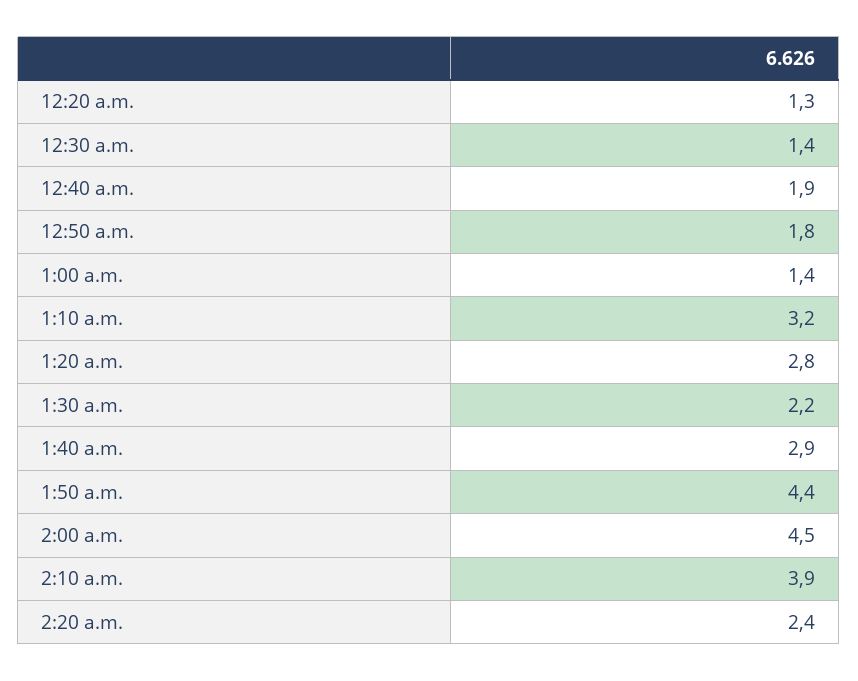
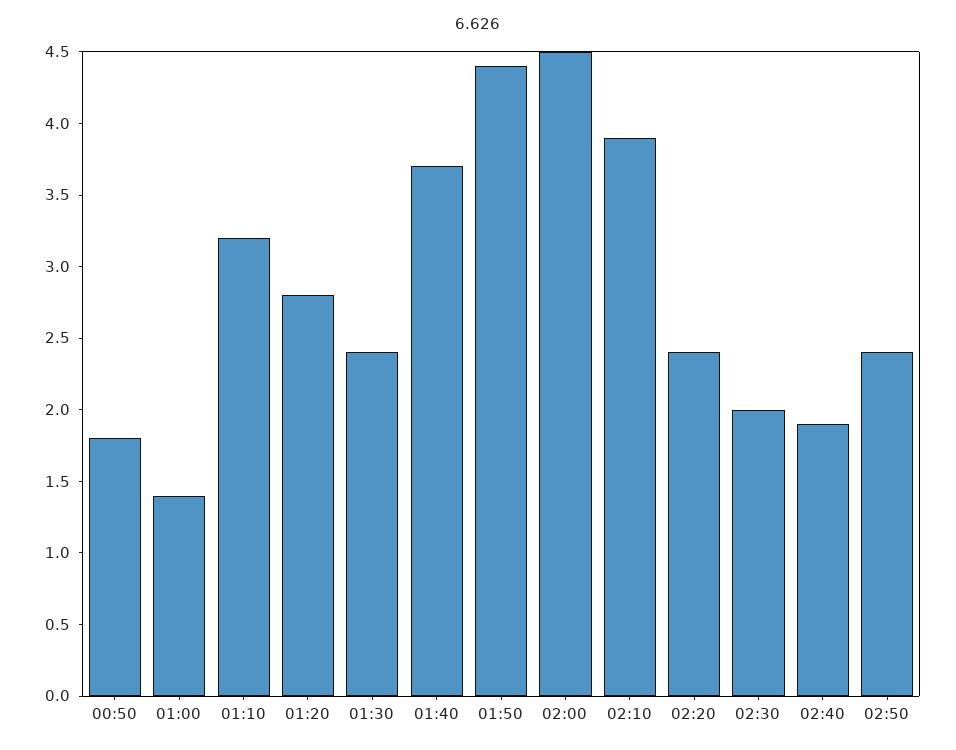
12:20 a.m.: 1.3 -> none
12:30 a.m.: 1.4 -> none
12:40 a.m.: 1.9 -> none
1:30 a.m.: 2.2 -> 2.4
1:40 a.m.: 2.9 -> 3.7
02:30: none -> 2
02:40: none -> 1.9
02:50: none -> 2.4

